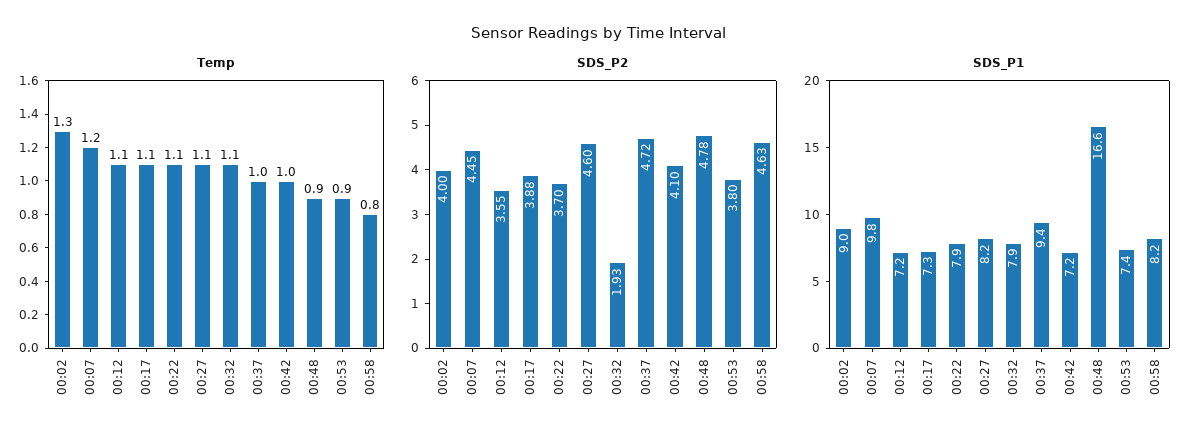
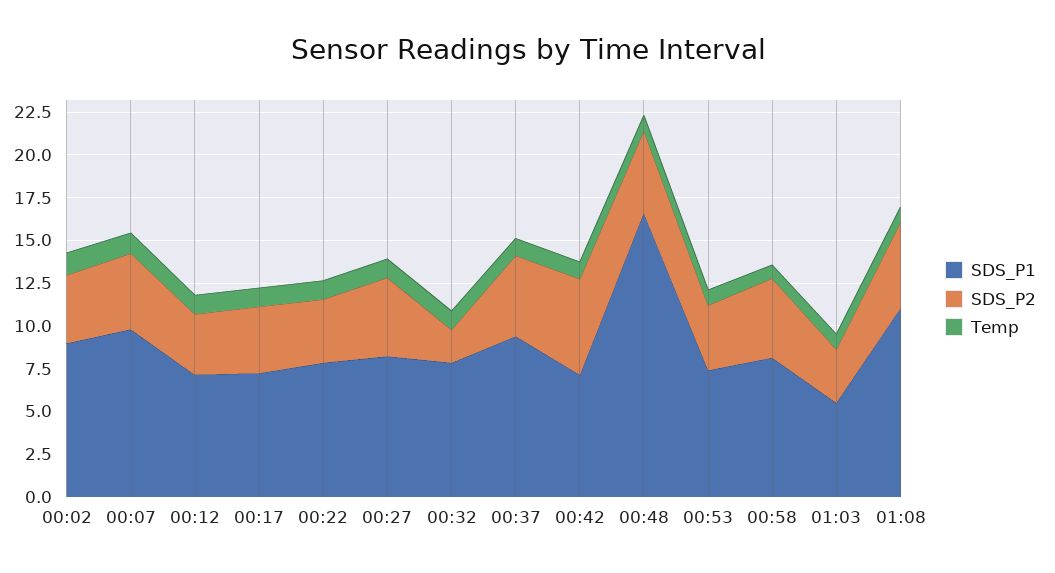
SDS_P2, 00:42: 4.1 -> 5.5
SDS_P1, 01:03: none -> 5.5
SDS_P2, 01:03: none -> 3
Temp, 01:03: none -> 1
SDS_P1, 01:08: none -> 11
SDS_P2, 01:08: none -> 5
Temp, 01:08: none -> 1

